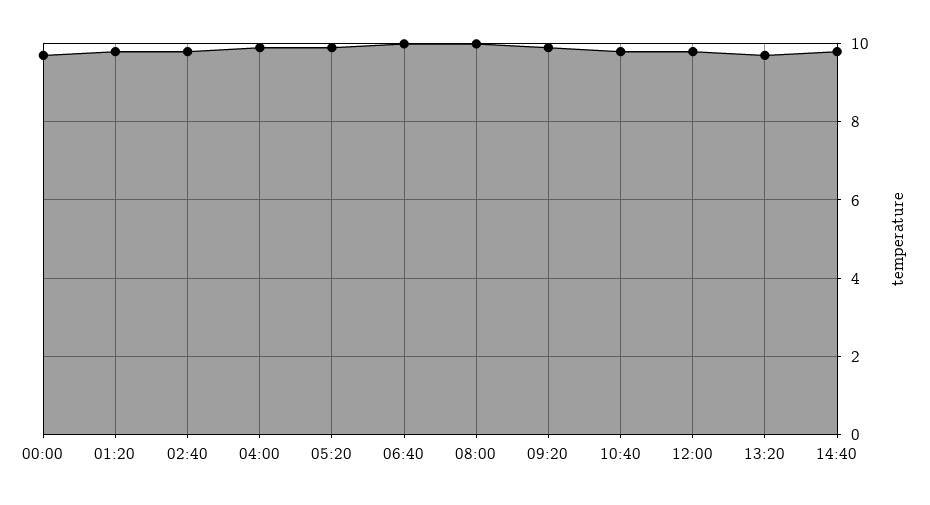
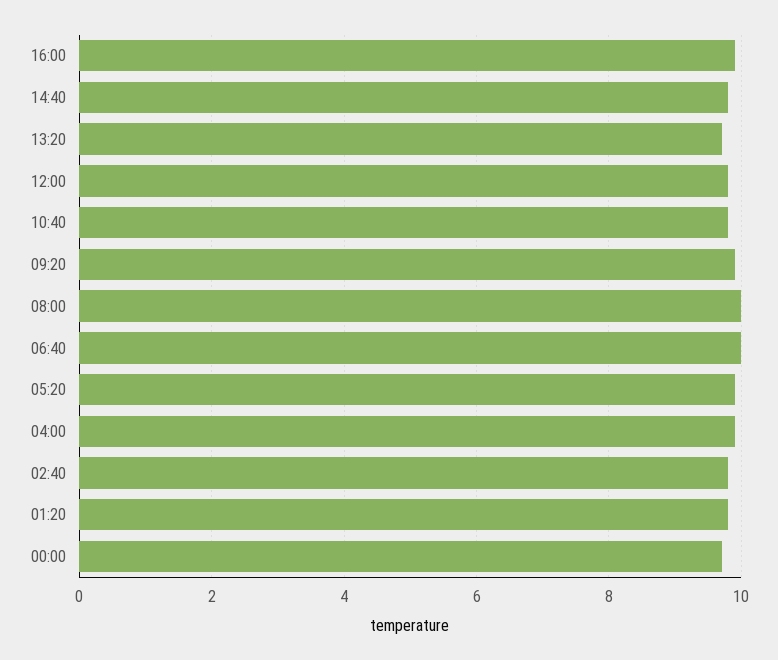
16:00: none -> 10

